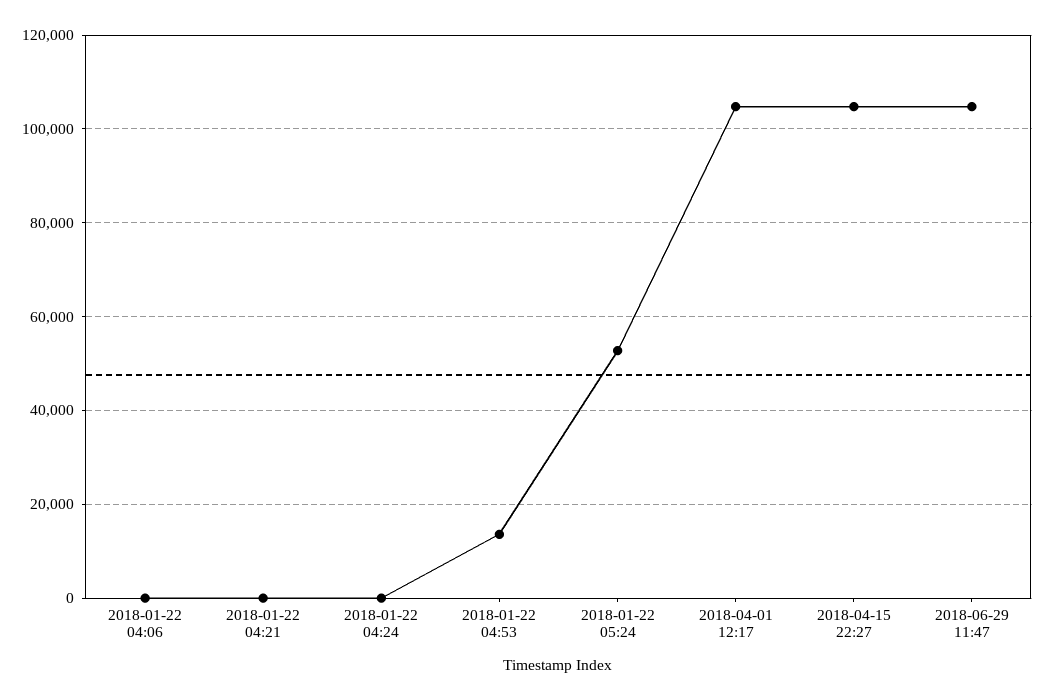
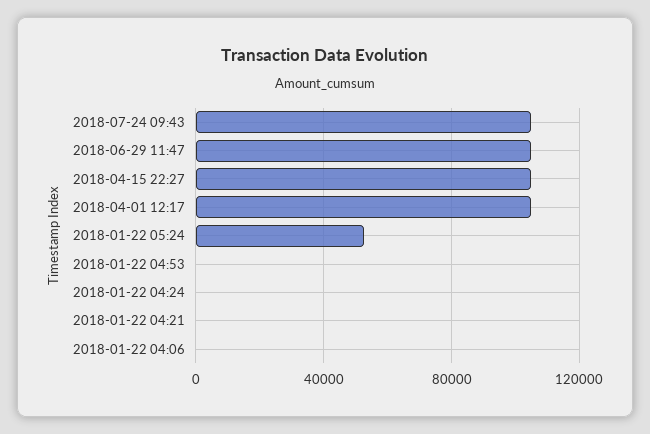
2018-01-22 04:53: 14000 -> 0
2018-07-24 09:43: none -> 105000

